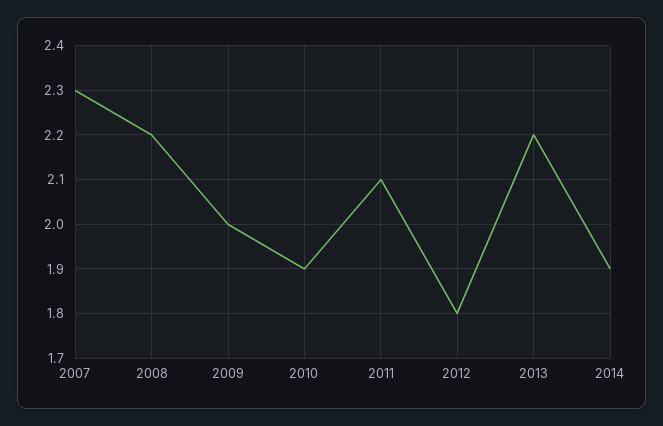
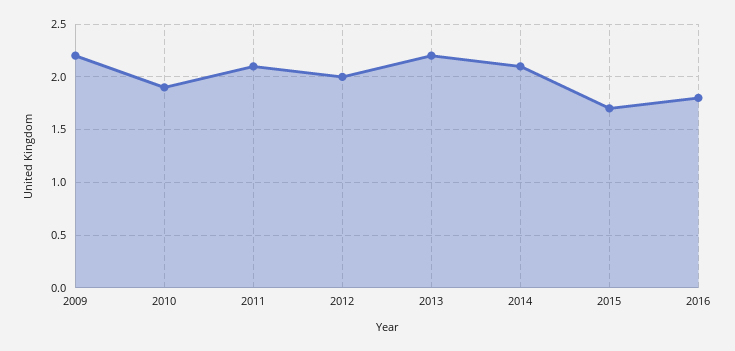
2007: 2.3 -> none
2008: 2.2 -> none
2009: 2 -> 2.2
2012: 1.8 -> 2
2014: 1.9 -> 2.1
2015: none -> 1.7
2016: none -> 1.8

